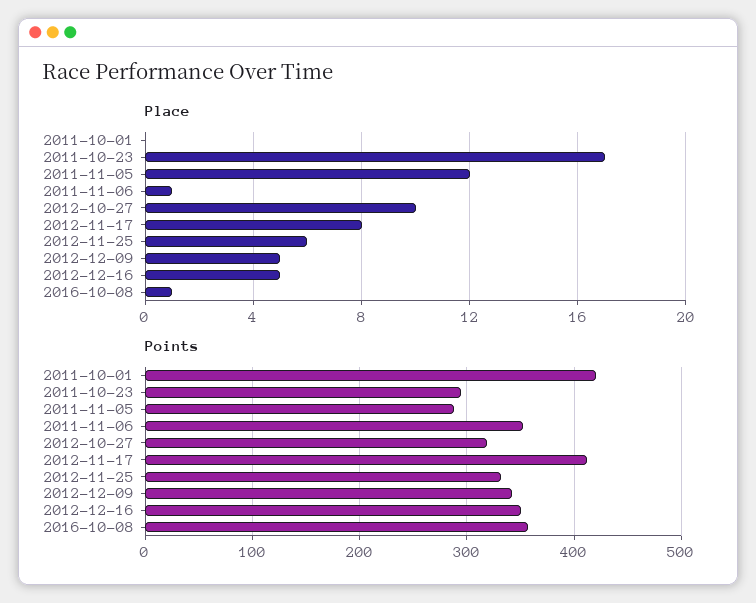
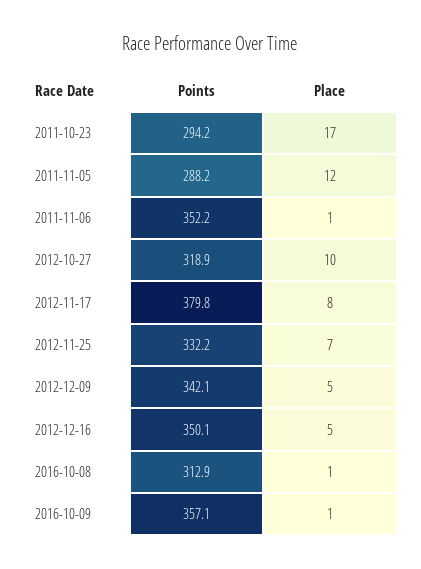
Place, 2011-10-01: 0 -> none
Place, 2012-11-25: 6 -> 7
Points, 2011-10-01: 420 -> none
Points, 2012-11-17: 410 -> 379.8
Points, 2016-10-08: 360 -> 312.9
Points, 2016-10-09: none -> 357.1
Place, 2016-10-09: none -> 1

